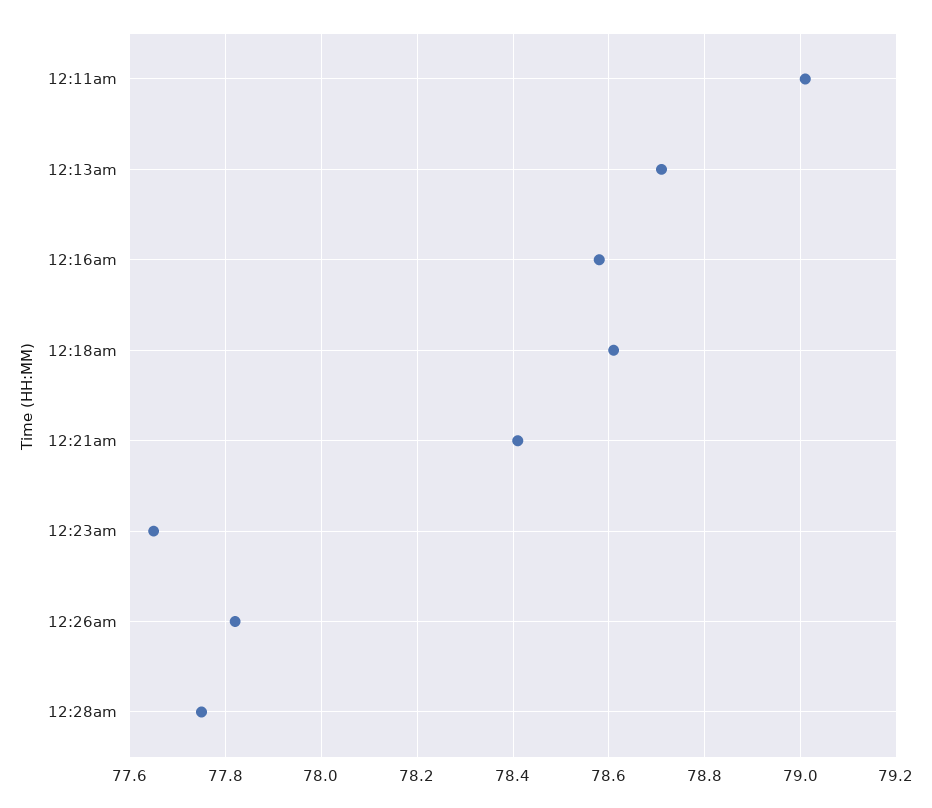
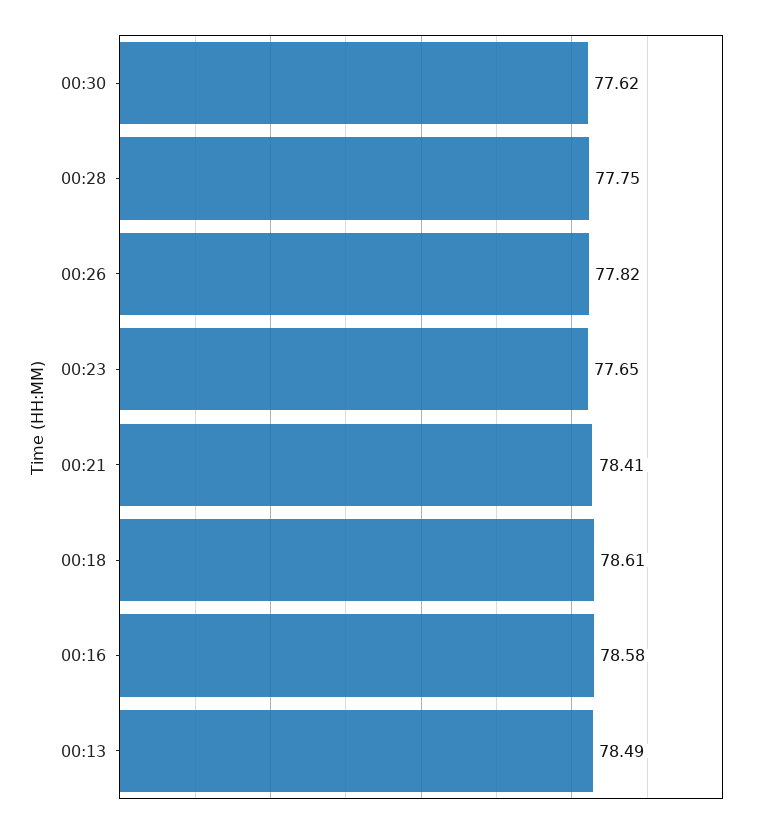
12:11am: 79 -> none
12:13am: 78.7 -> 78.49
00:30: none -> 77.62

